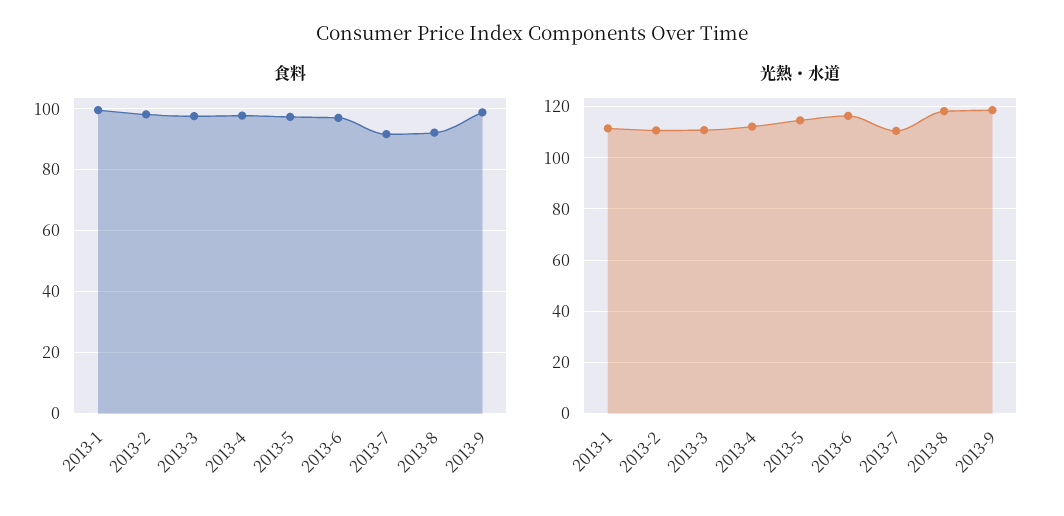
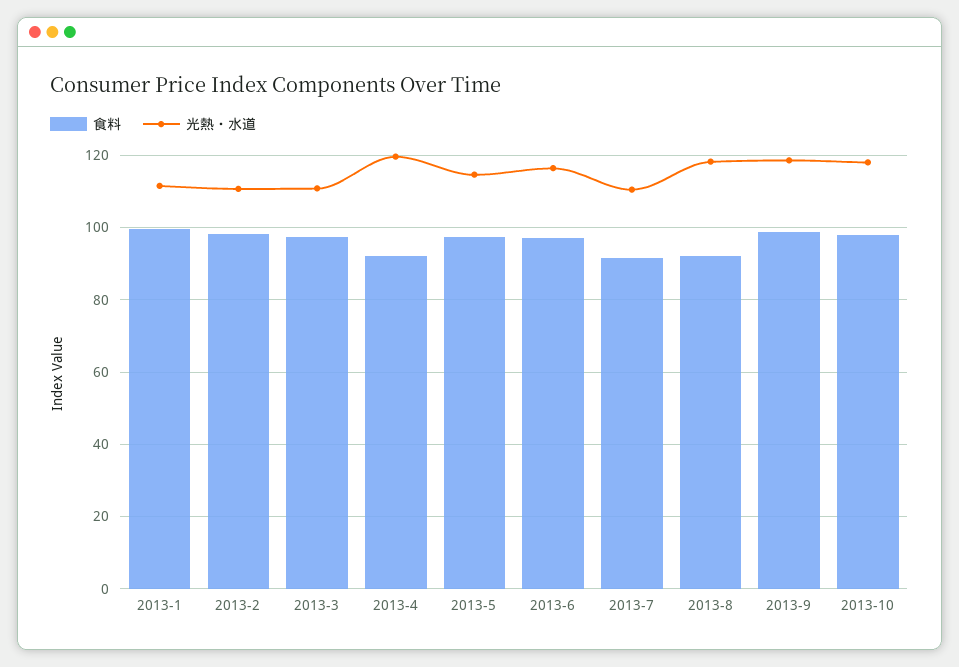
食料, 2013-4: 98 -> 92
光熱・水道, 2013-4: 112.5 -> 120
食料, 2013-10: none -> 98
光熱・水道, 2013-10: none -> 118

